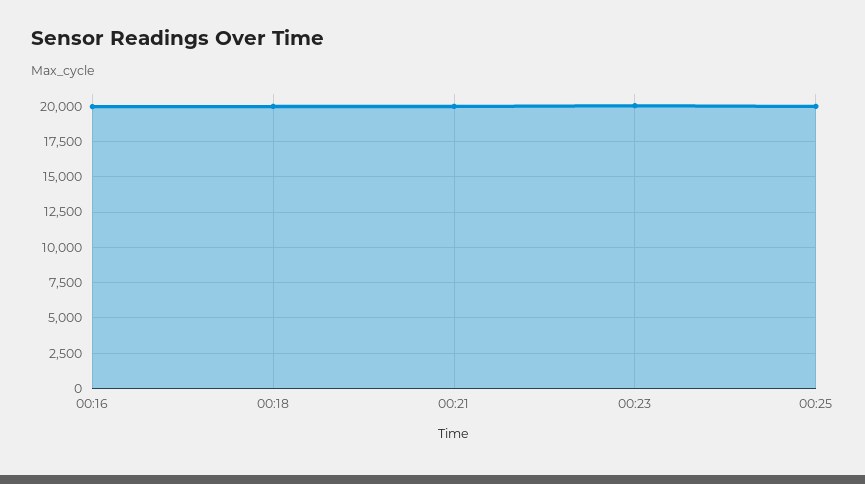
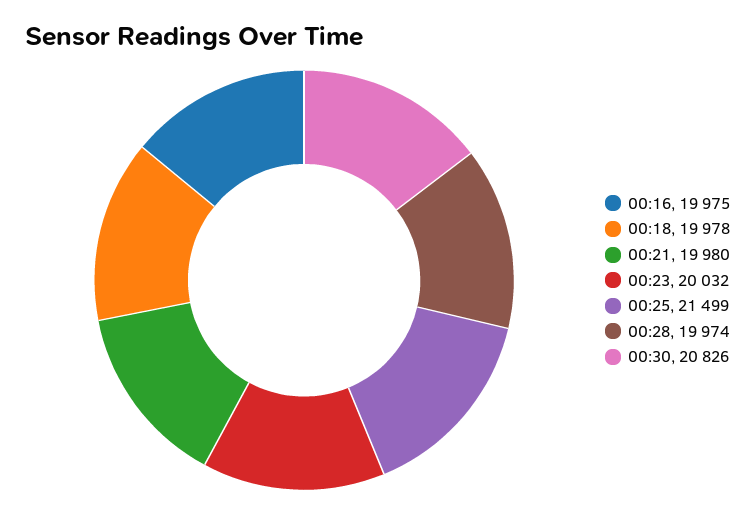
00:25: 20000 -> 21499
00:28: none -> 19974
00:30: none -> 20826

